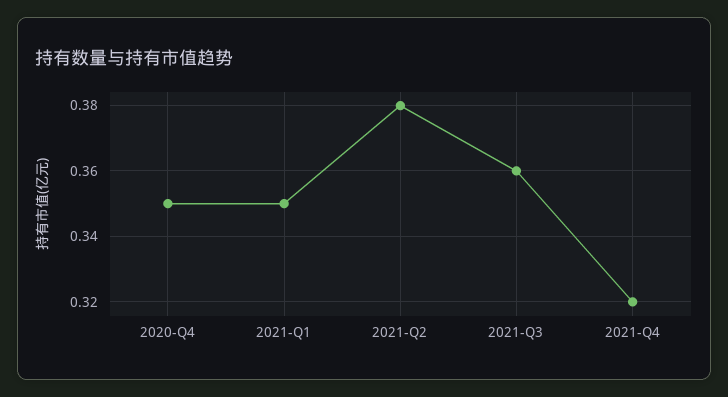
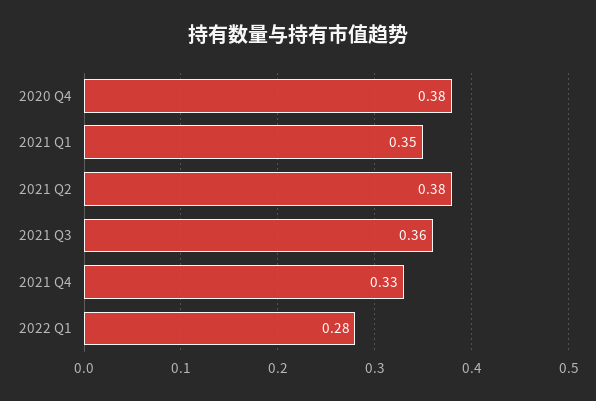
2020-Q4: 0.35 -> 0.38
2021-Q4: 0.32 -> 0.33
2022 Q1: none -> 0.28

